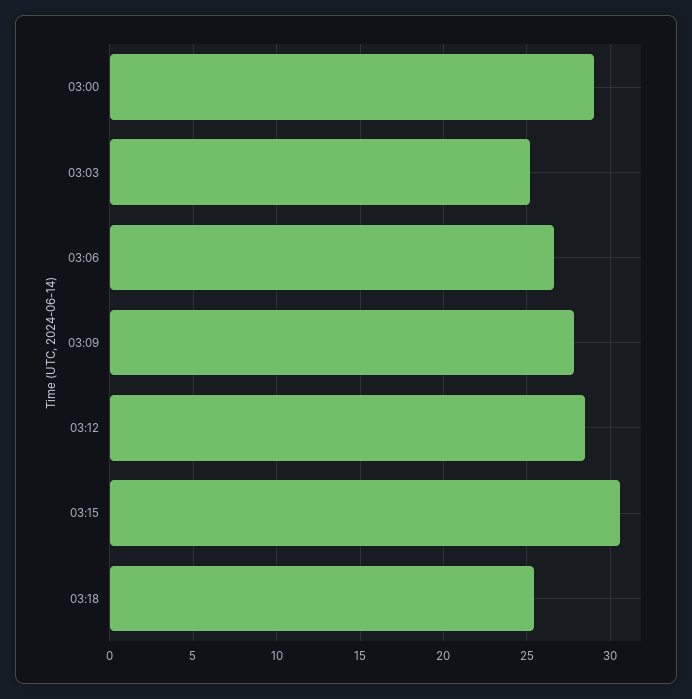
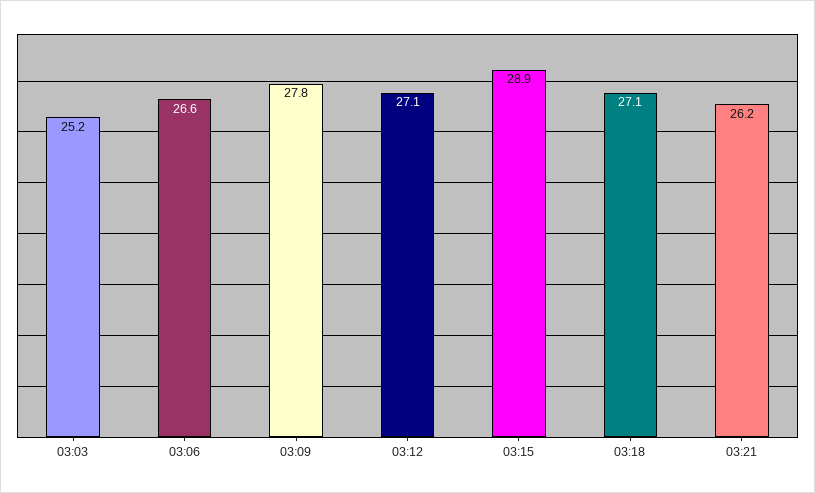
03:00: 29 -> none
03:12: 28.5 -> 27.1
03:15: 30.5 -> 28.9
03:18: 25.5 -> 27.1
03:21: none -> 26.2

